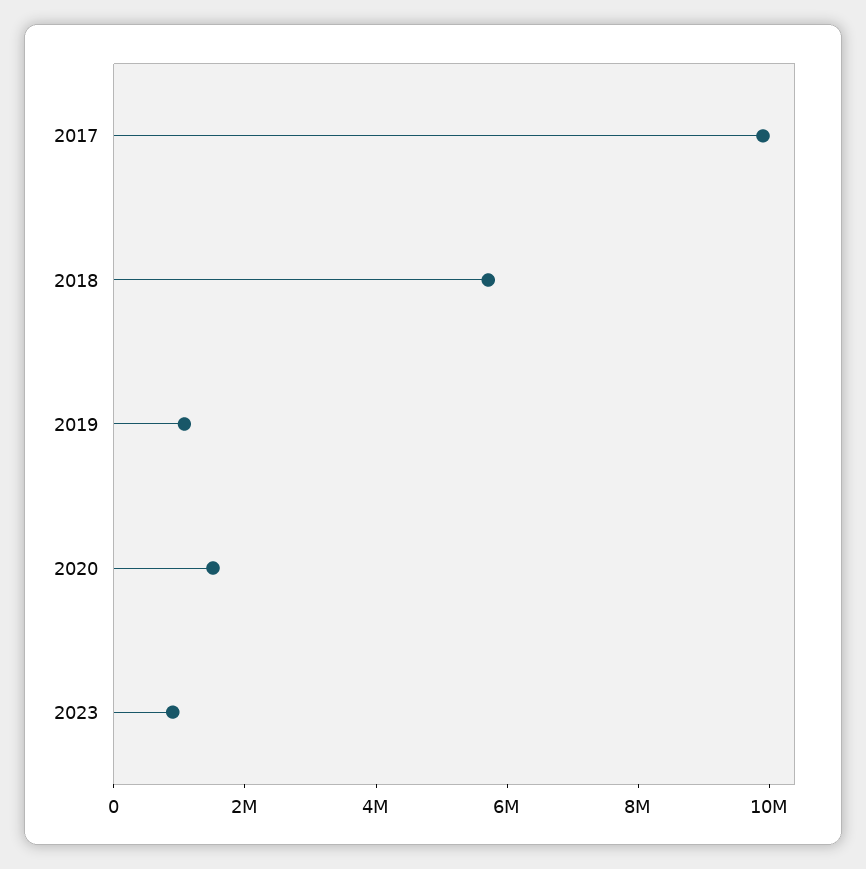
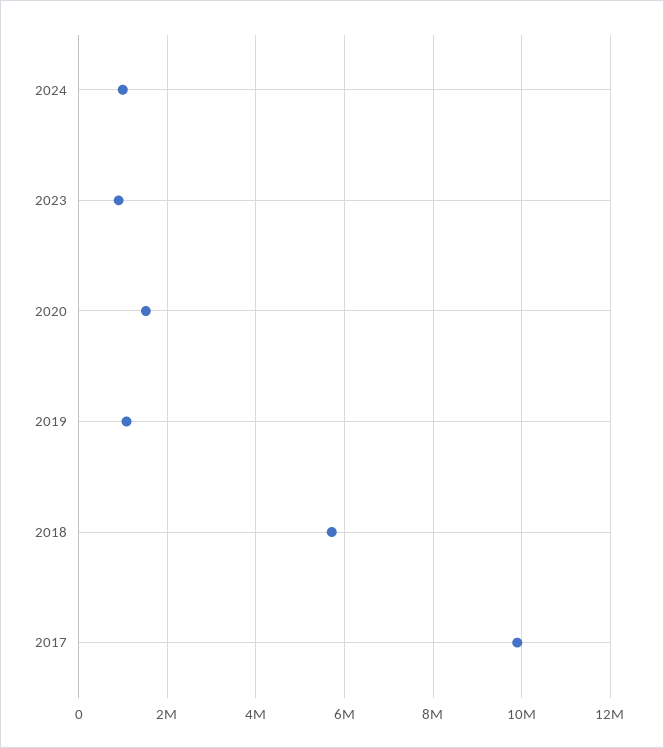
2024: none -> 1000000

